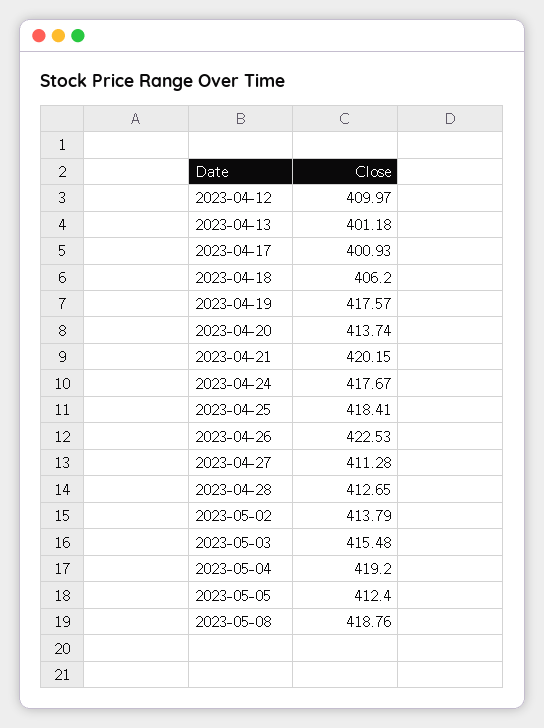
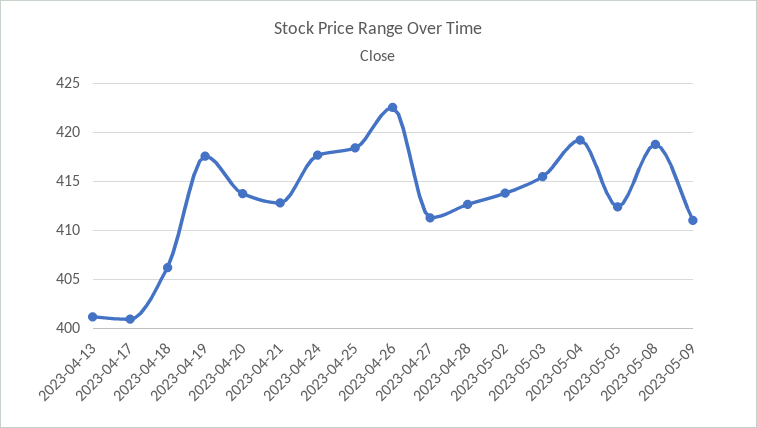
2023-04-12: 409.97 -> none
2023-04-21: 420.15 -> 413
2023-05-09: none -> 411

